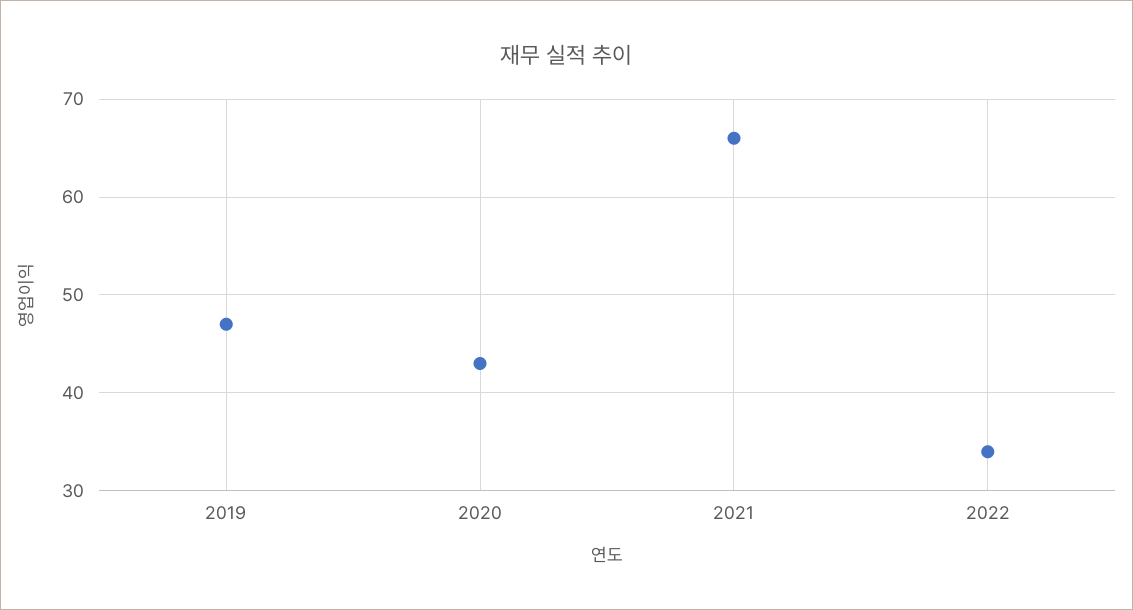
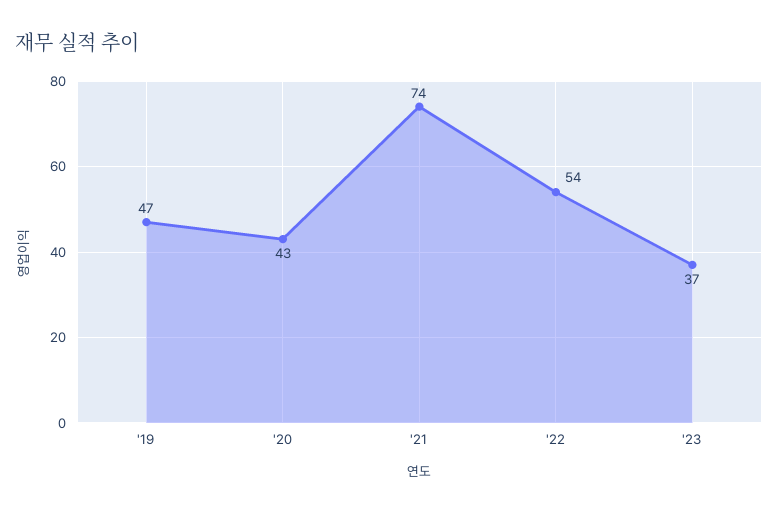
2021: 66 -> 74
2022: 34 -> 54
'23: none -> 37

